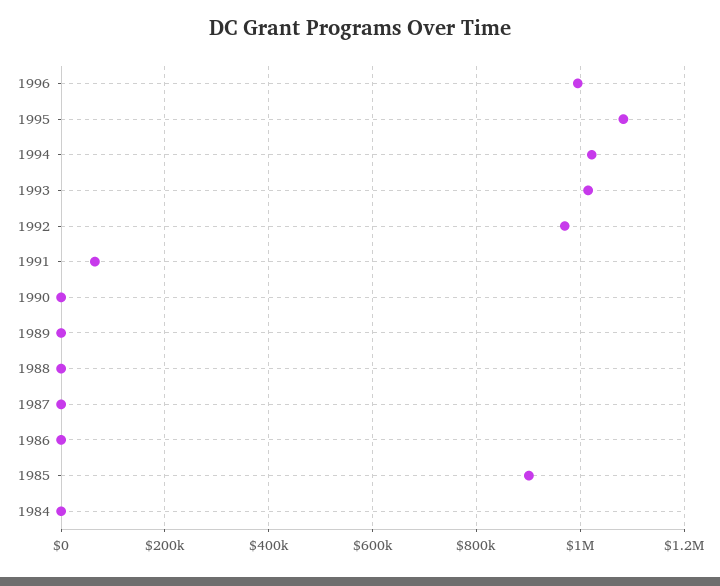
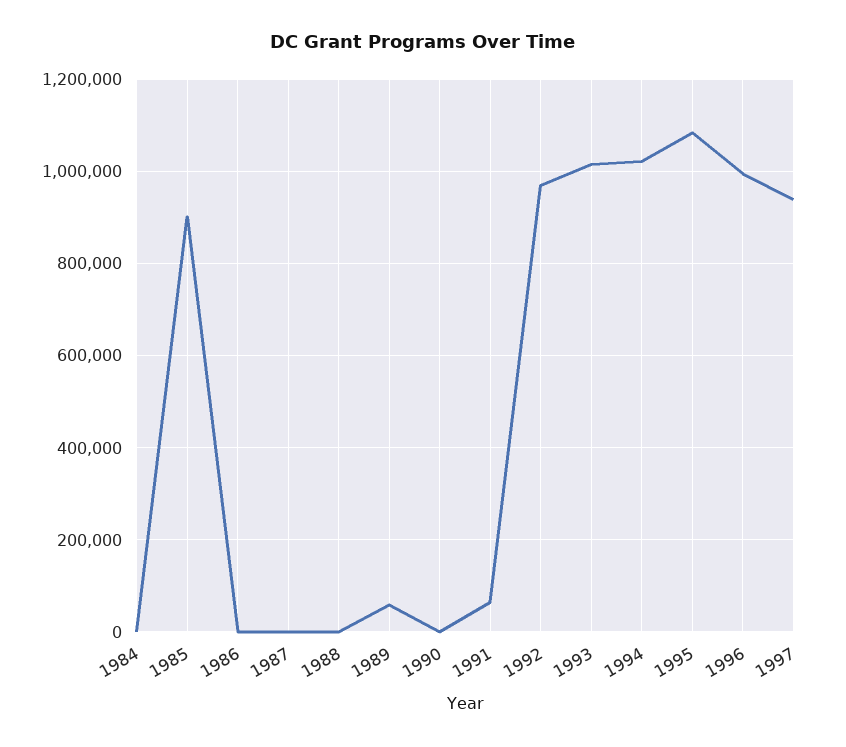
1989: 0 -> 60000
1997: none -> 940000

